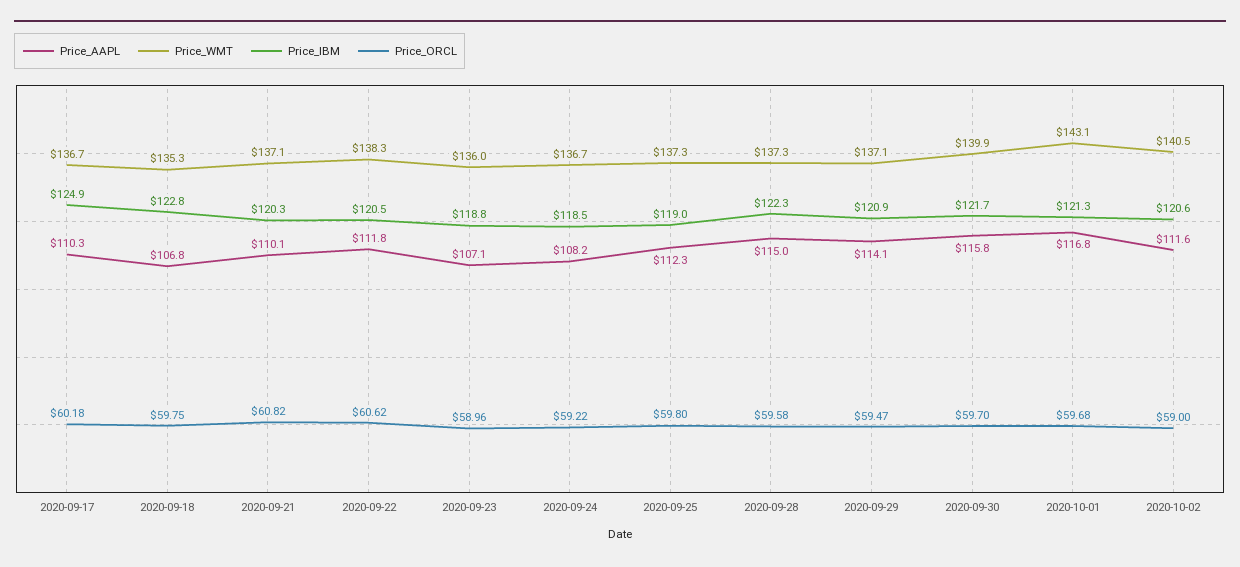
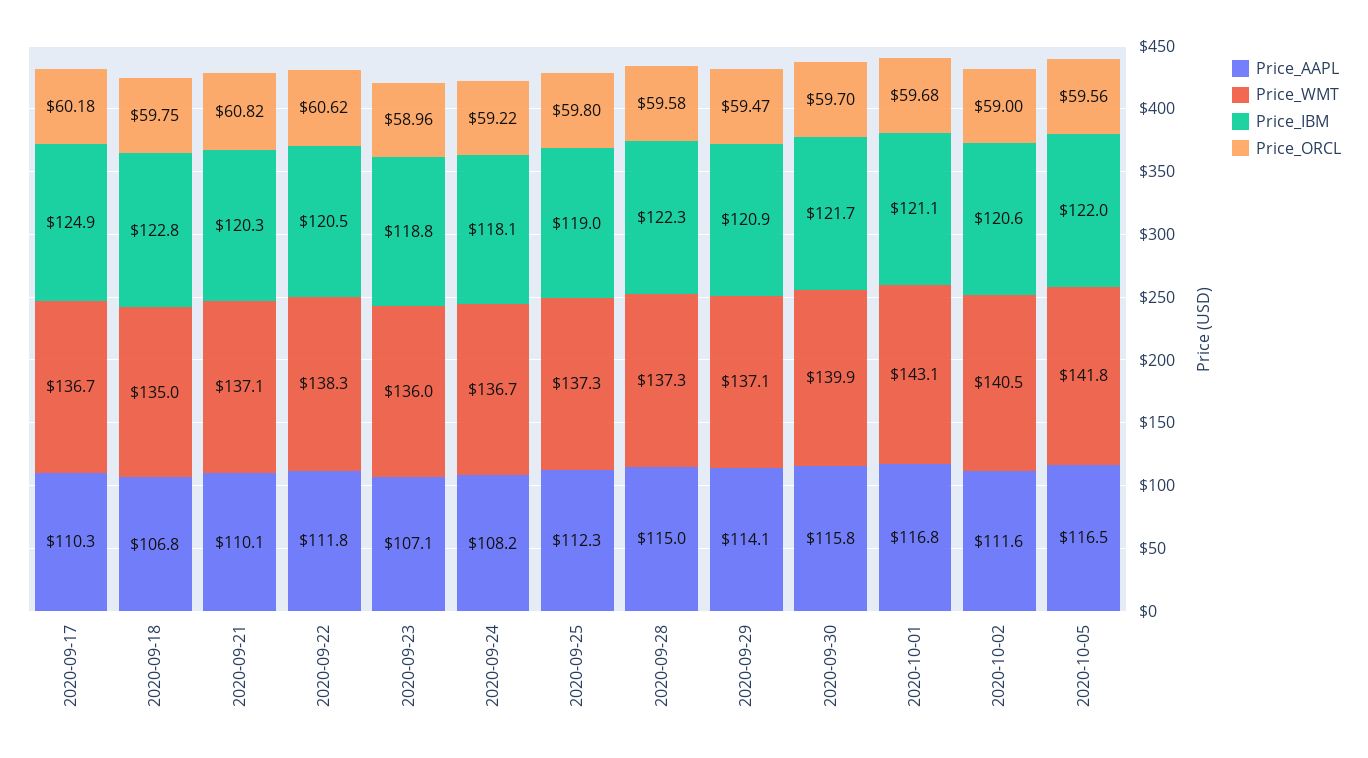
Price_WMT, 2020-09-18: 135.3 -> 135
Price_IBM, 2020-09-24: 118.5 -> 118.1
Price_IBM, 2020-10-01: 121.3 -> 121.1
Price_AAPL, 2020-10-05: none -> 116.5
Price_WMT, 2020-10-05: none -> 141.8
Price_IBM, 2020-10-05: none -> 122
Price_ORCL, 2020-10-05: none -> 59.56

